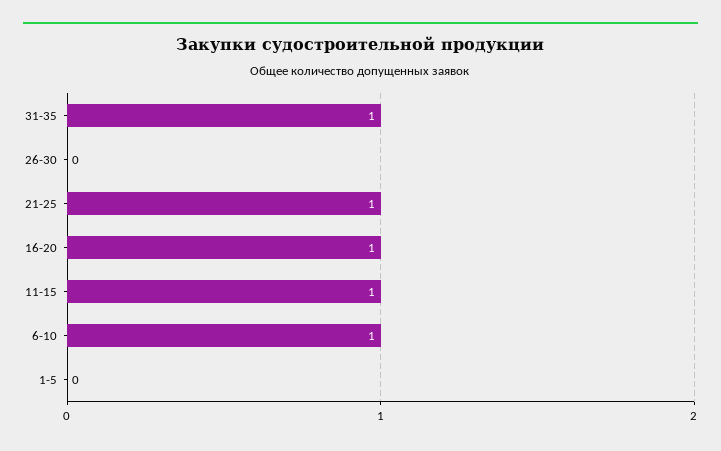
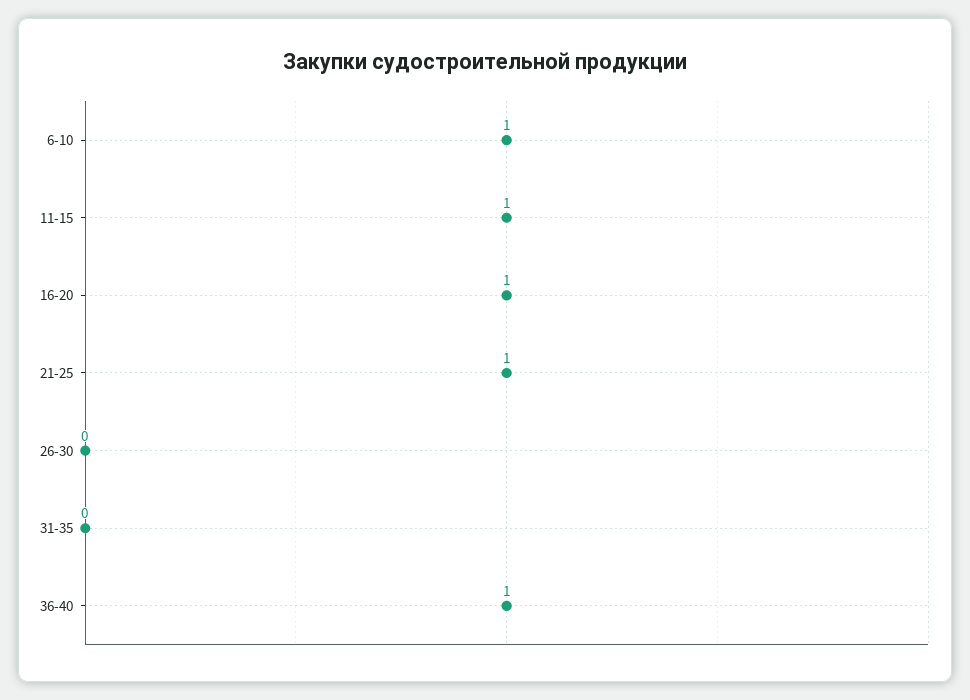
31-35: 1 -> 0
1-5: 0 -> none
36-40: none -> 1

